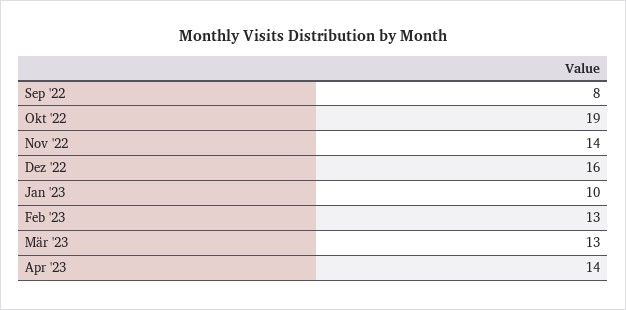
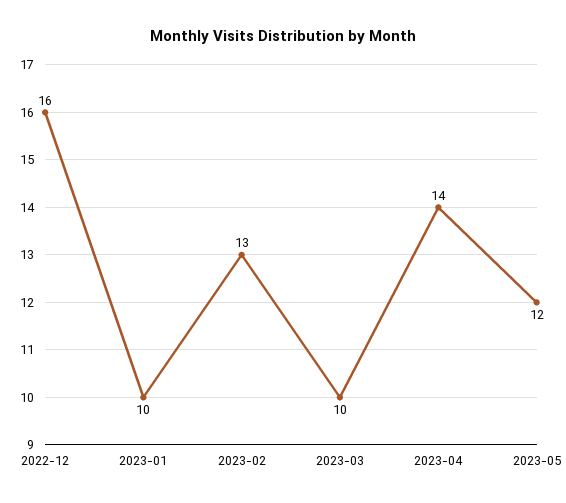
Sep '22: 8 -> none
Okt '22: 19 -> none
Nov '22: 14 -> none
Mär '23: 13 -> 10
2023-05: none -> 12

